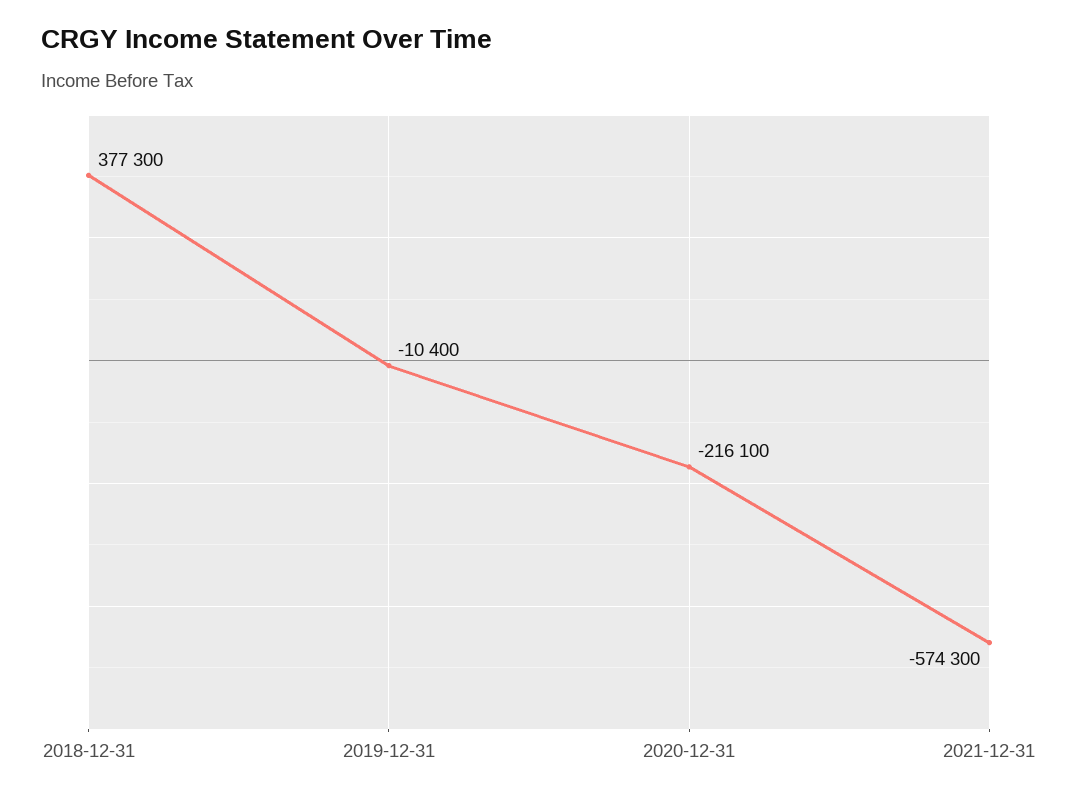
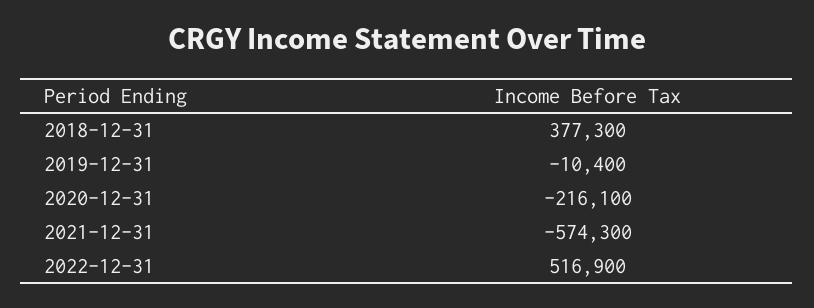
2022-12-31: none -> 516900

